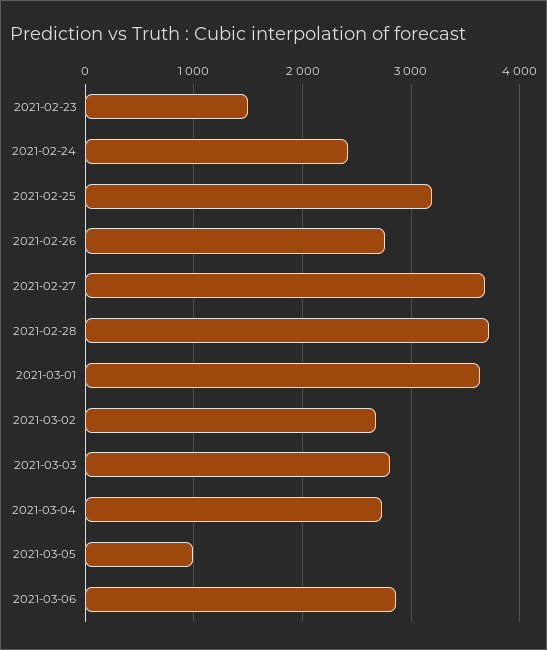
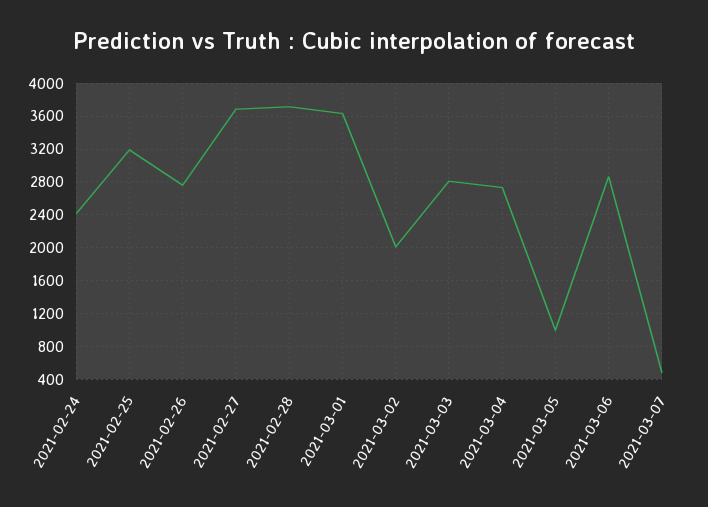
2021-02-23: 1500 -> none
2021-03-02: 2700 -> 2000
2021-03-07: none -> 500

